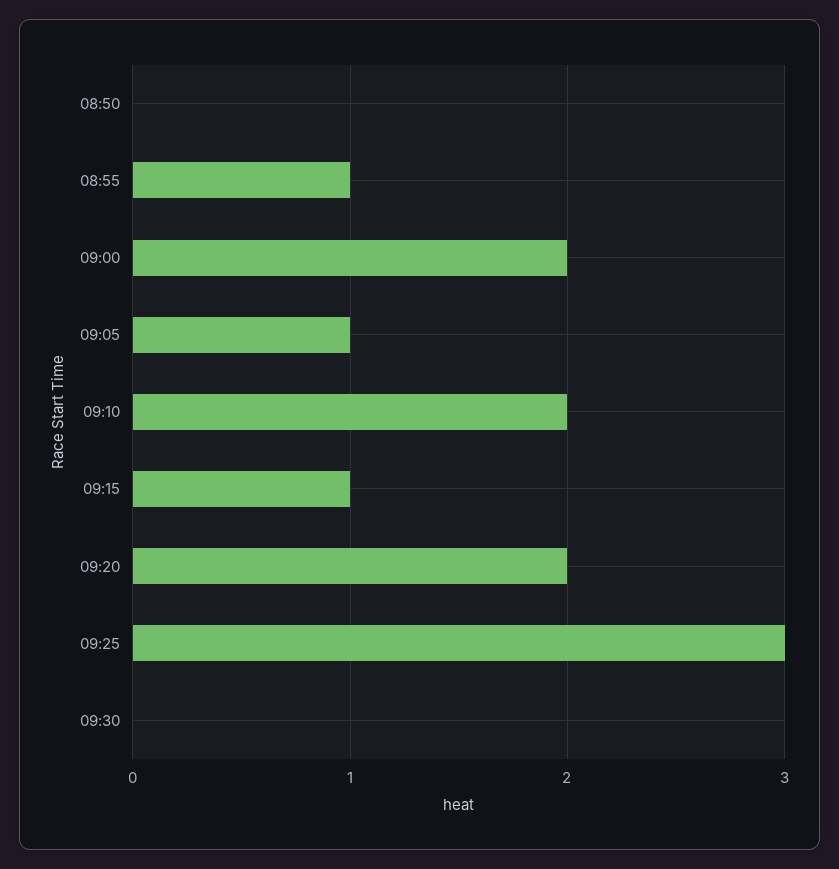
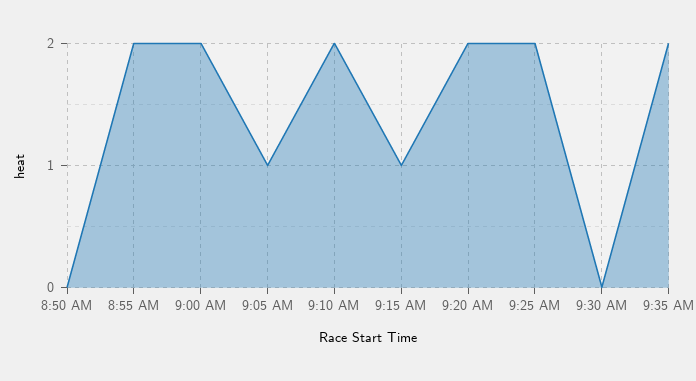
08:55: 1 -> 2
09:25: 3 -> 2
9:35 AM: none -> 2

